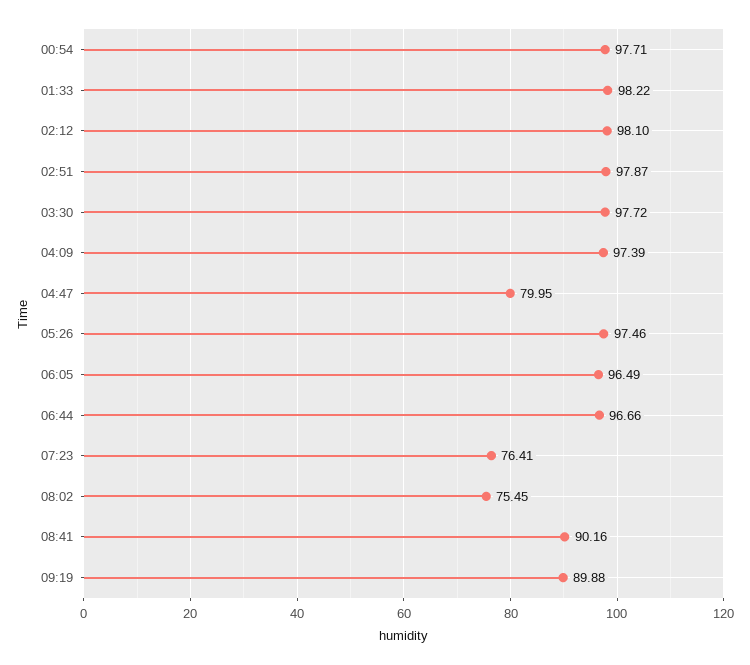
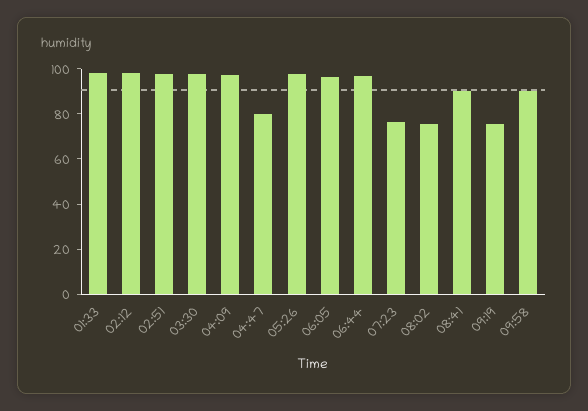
00:54: 97.71 -> none
09:19: 89.88 -> 75
09:58: none -> 90

